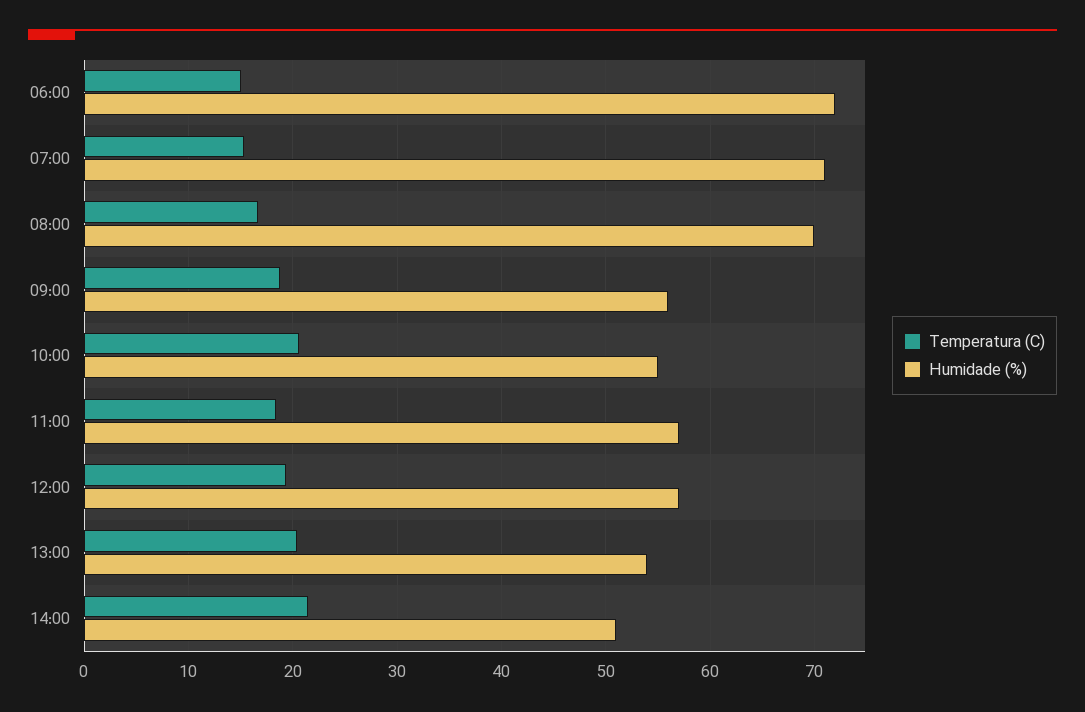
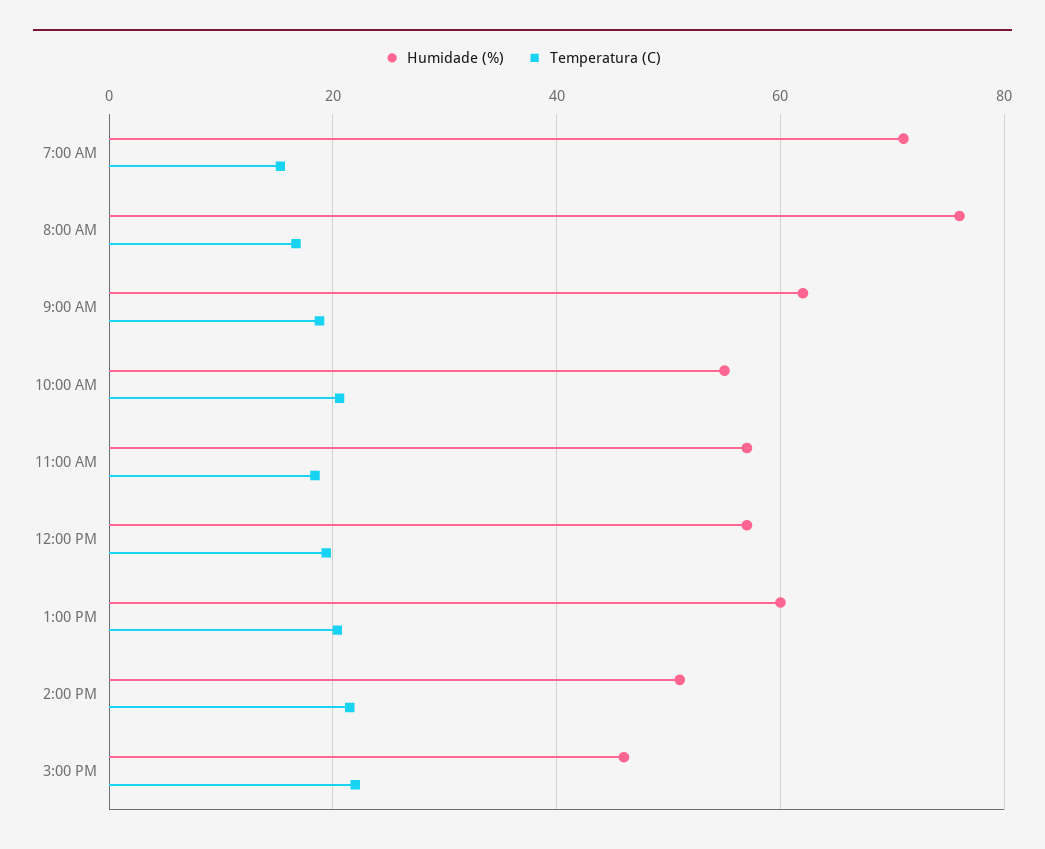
Temperatura (C), 06:00: 15 -> none
Humidade (%), 06:00: 72 -> none
Humidade (%), 08:00: 70 -> 76
Humidade (%), 09:00: 56 -> 62
Humidade (%), 13:00: 54 -> 60
Humidade (%), 3:00 PM: none -> 46
Temperatura (C), 3:00 PM: none -> 22

